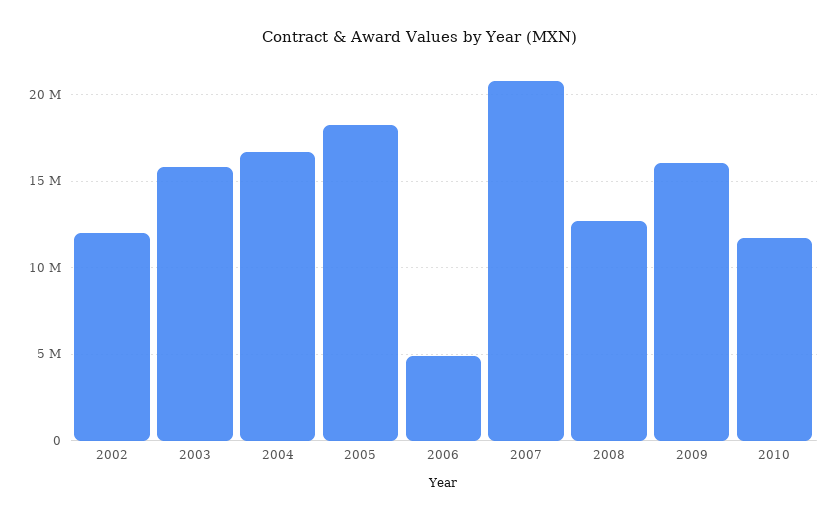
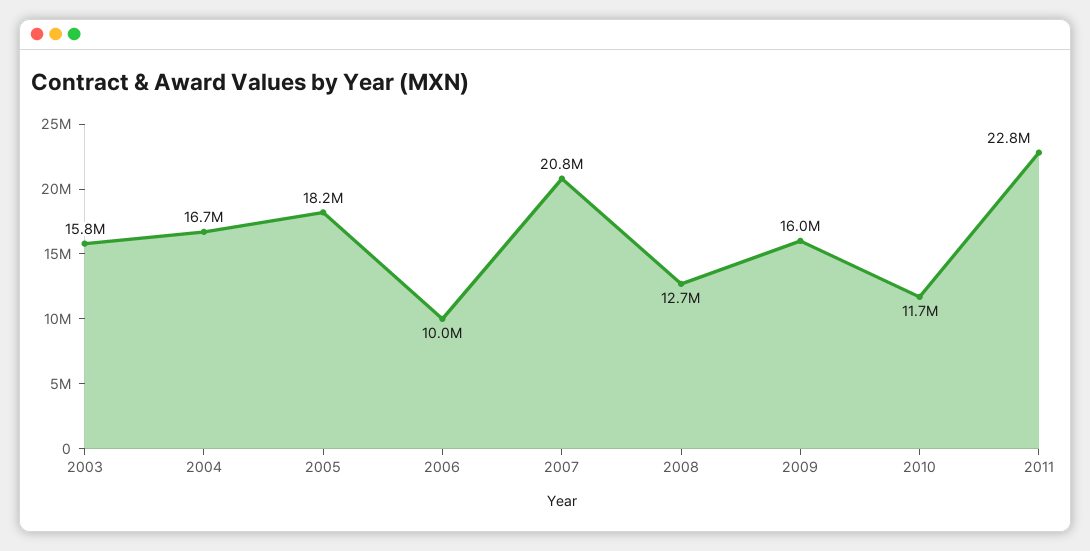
2002: 12000000 -> none
2006: 5000000 -> 10000000
2011: none -> 22800000

